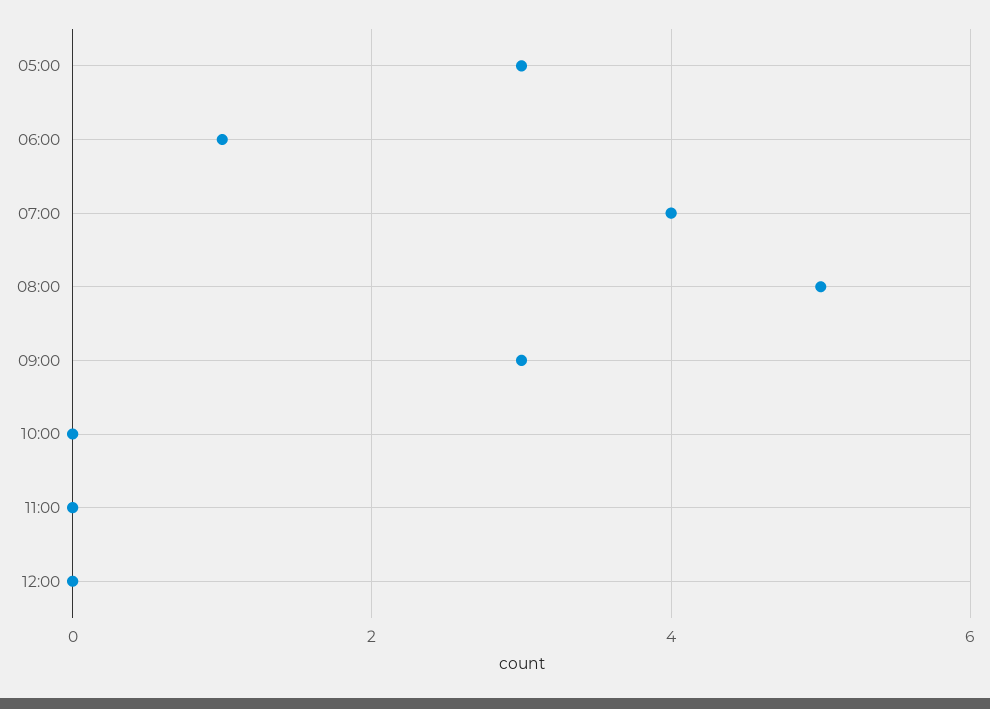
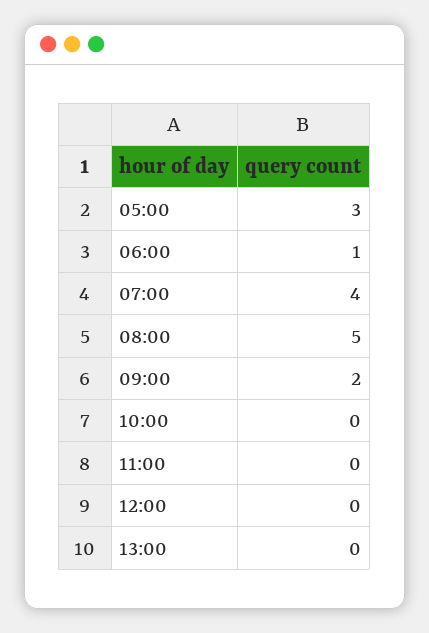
09:00: 3 -> 2
13:00: none -> 0

